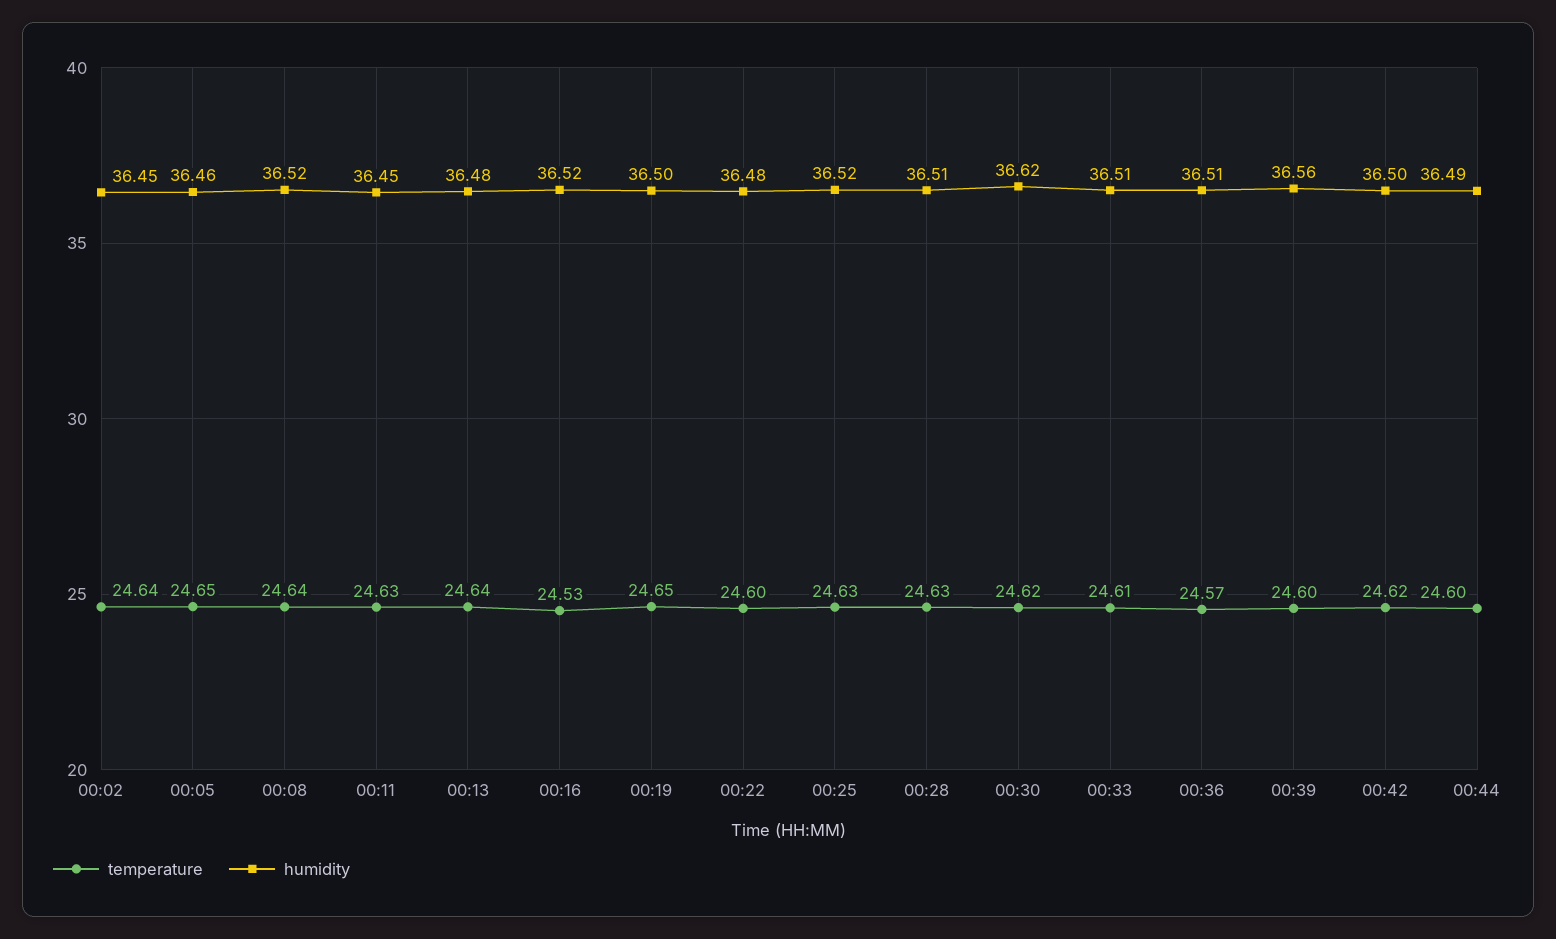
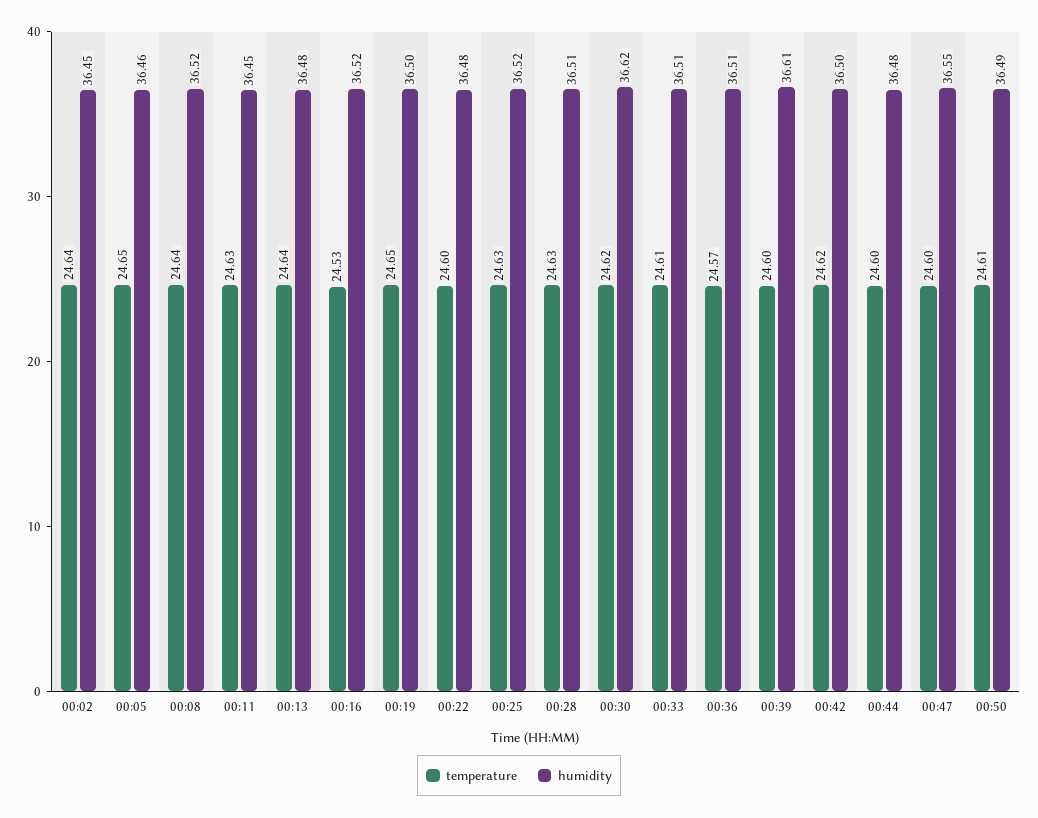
humidity, 00:39: 36.56 -> 36.61
humidity, 00:44: 36.49 -> 36.48
temperature, 00:47: none -> 24.6
humidity, 00:47: none -> 36.55
temperature, 00:50: none -> 24.61
humidity, 00:50: none -> 36.49

